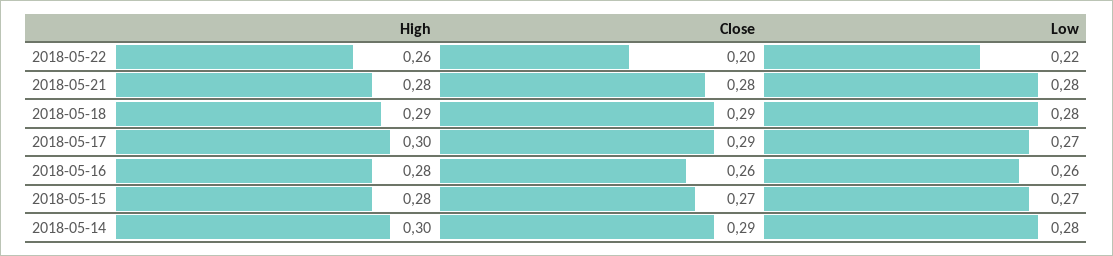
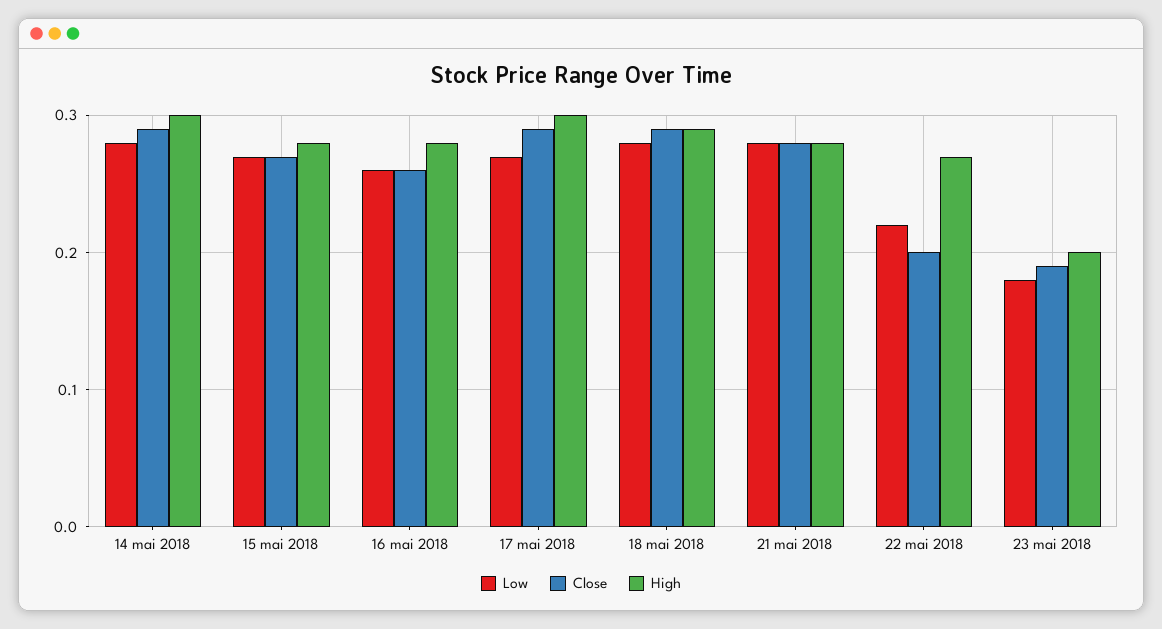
High, 2018-05-22: 0.26 -> 0.27
Low, 23 mai 2018: none -> 0.18
Close, 23 mai 2018: none -> 0.19
High, 23 mai 2018: none -> 0.2

